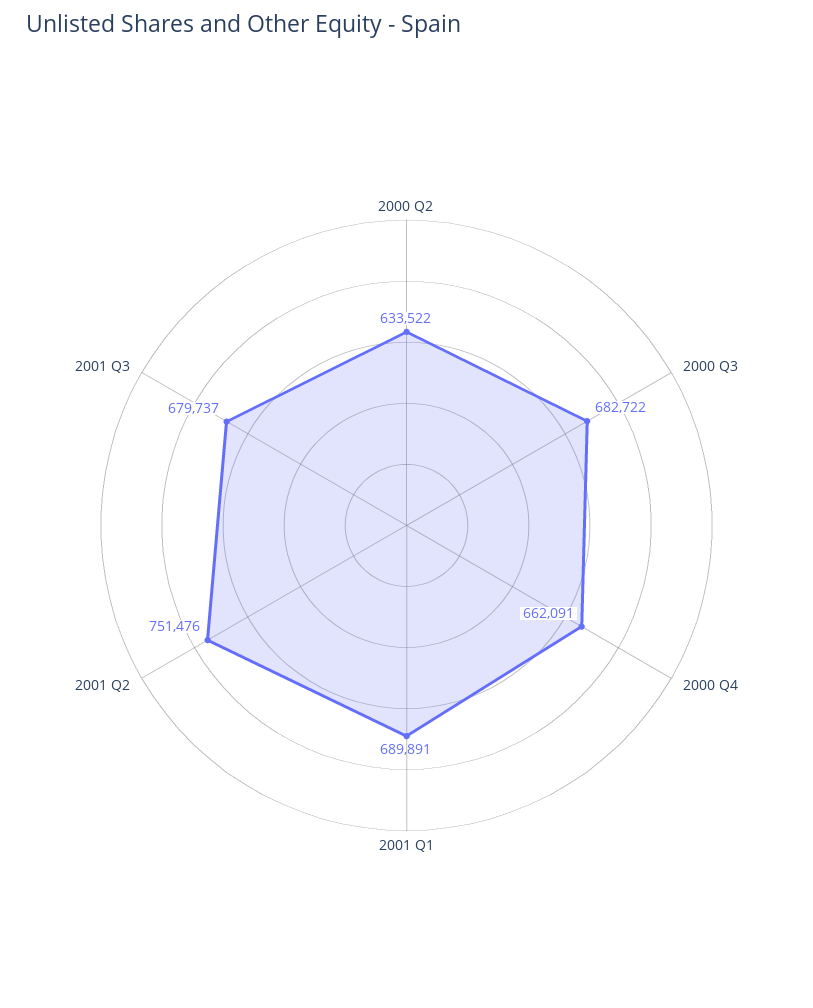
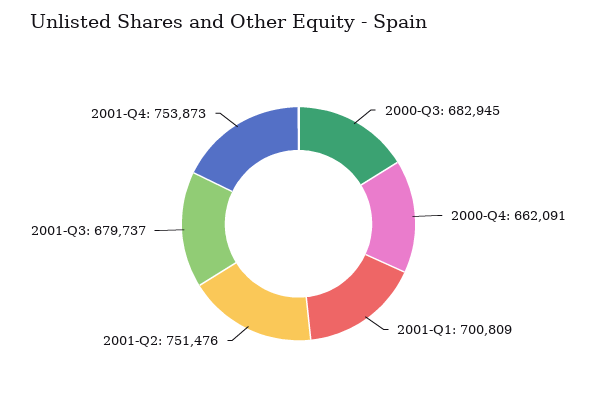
2000 Q2: 633522 -> none
2000 Q3: 682722 -> 682945
2001 Q1: 689891 -> 700809
2001-Q4: none -> 753873

